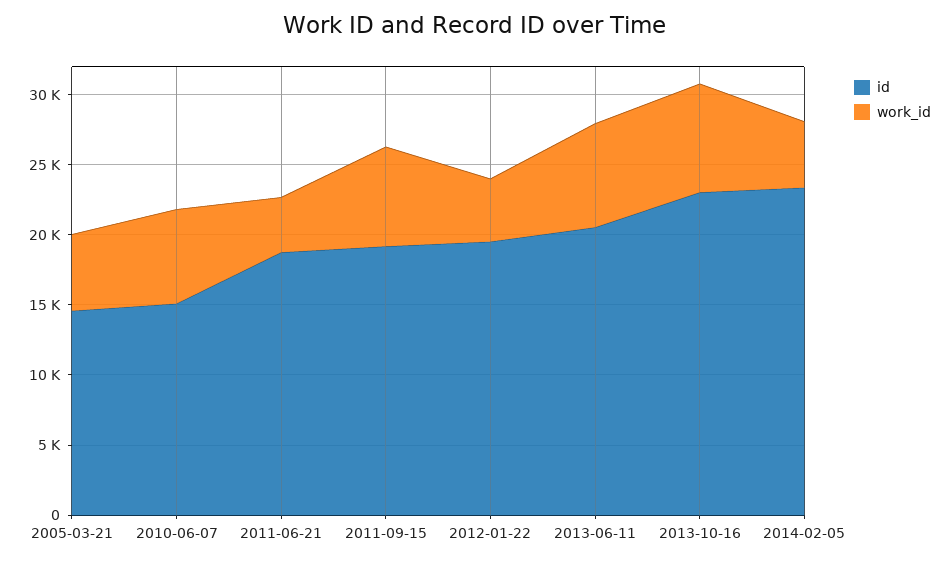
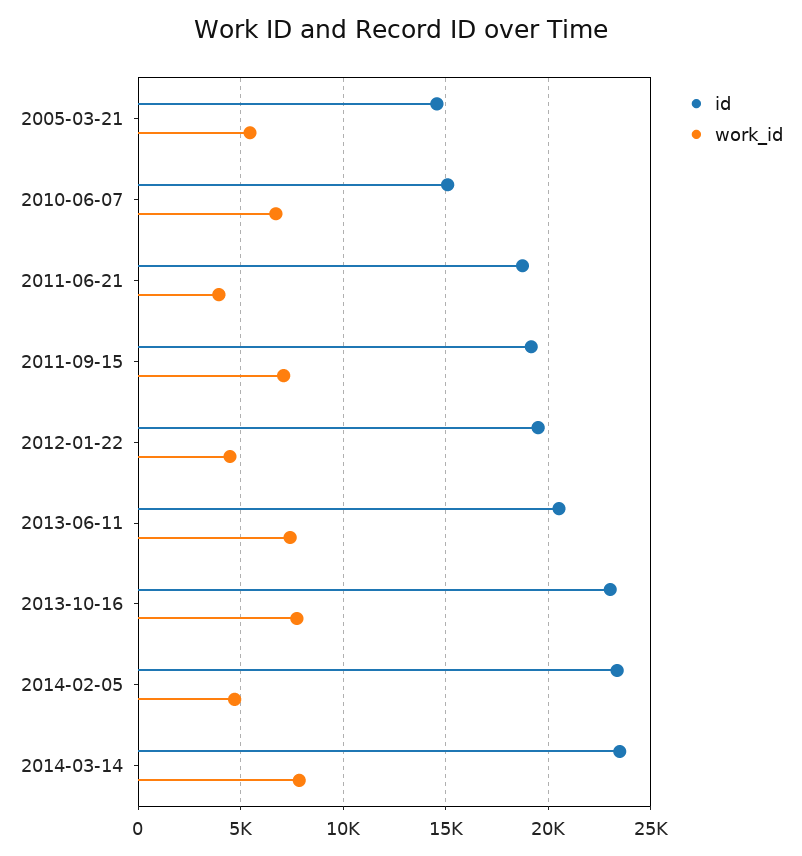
id, 2014-03-14: none -> 23500
work_id, 2014-03-14: none -> 8000

